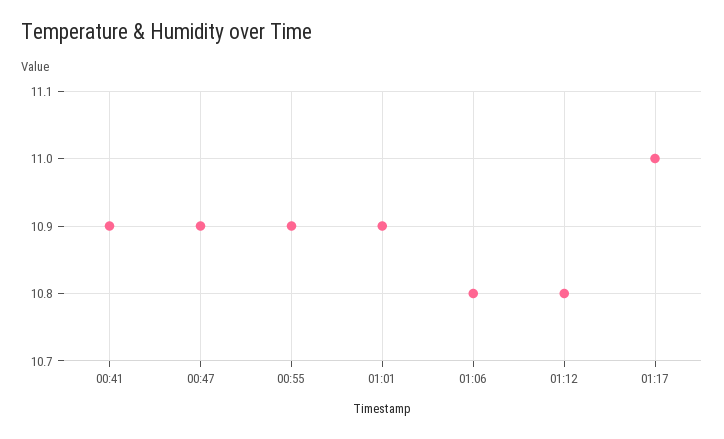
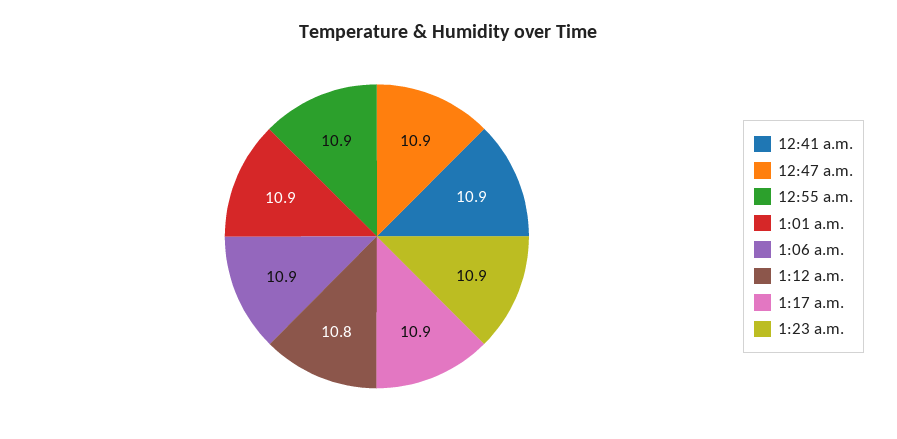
01:06: 10.8 -> 10.9
01:17: 11 -> 10.9
1:23 a.m.: none -> 10.9

